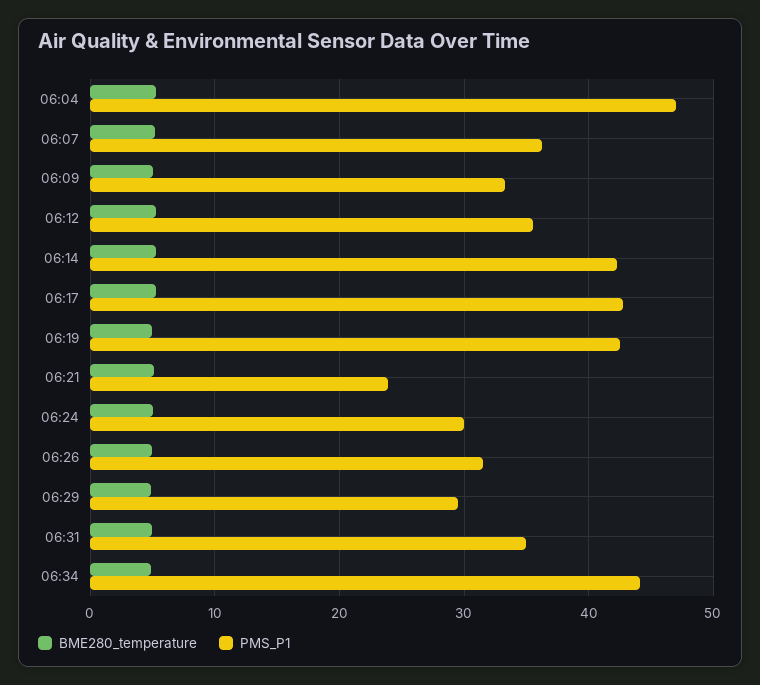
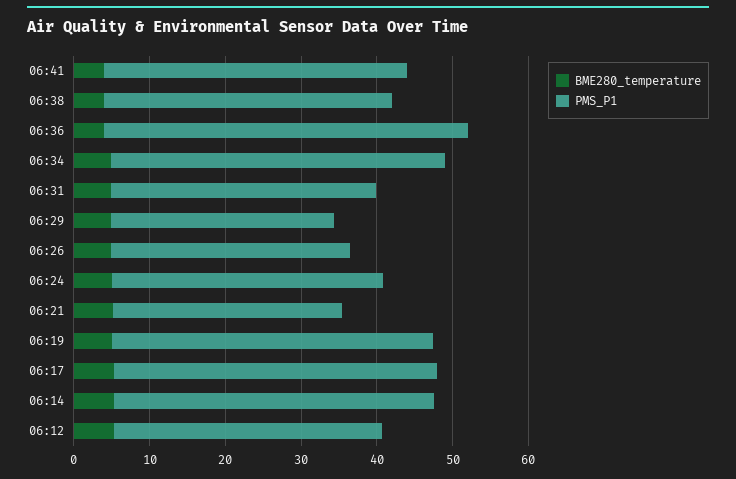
BME280_temperature, 06:04: 5 -> none
PMS_P1, 06:04: 47 -> none
BME280_temperature, 06:07: 5 -> none
PMS_P1, 06:07: 36 -> none
BME280_temperature, 06:09: 5 -> none
PMS_P1, 06:09: 33 -> none
PMS_P1, 06:21: 24 -> 30
PMS_P1, 06:24: 30 -> 36
BME280_temperature, 06:41: none -> 4
PMS_P1, 06:41: none -> 40
BME280_temperature, 06:38: none -> 4
PMS_P1, 06:38: none -> 38
BME280_temperature, 06:36: none -> 4
PMS_P1, 06:36: none -> 48

